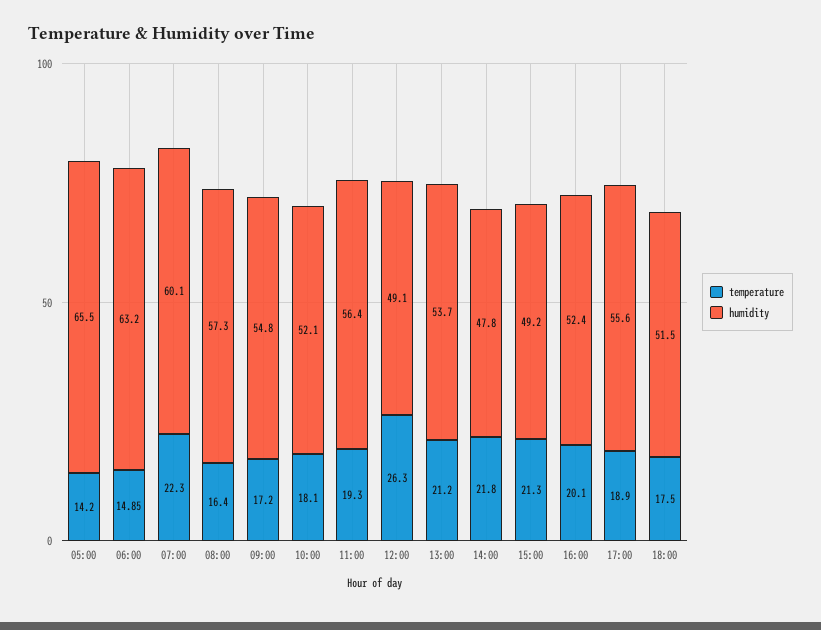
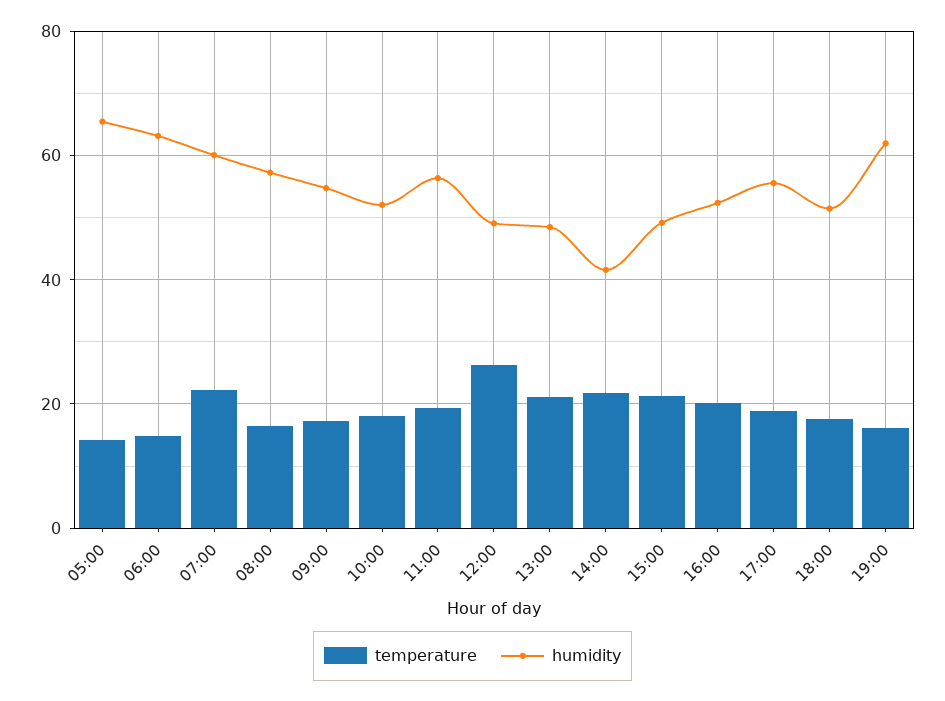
humidity, 13:00: 53.7 -> 48
humidity, 14:00: 47.8 -> 42
temperature, 19:00: none -> 16
humidity, 19:00: none -> 62

